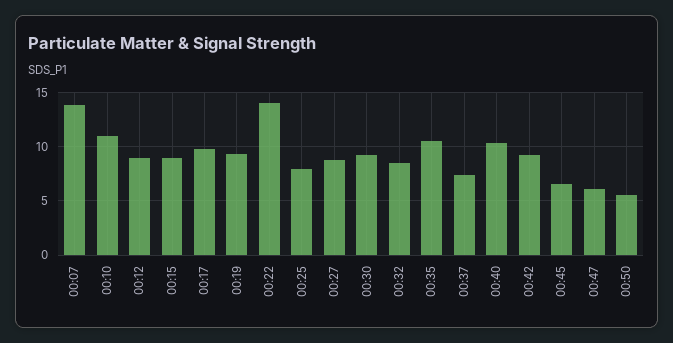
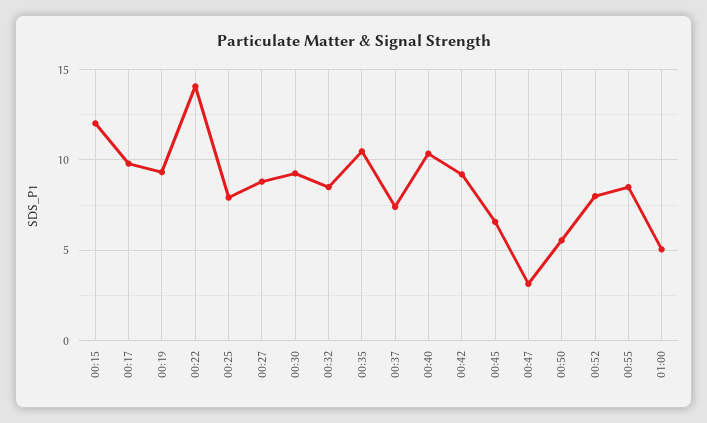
00:07: 14 -> none
00:10: 11 -> none
00:12: 9 -> none
00:15: 9 -> 12
00:47: 6 -> 3
00:52: none -> 8
00:55: none -> 8.5
01:00: none -> 5

